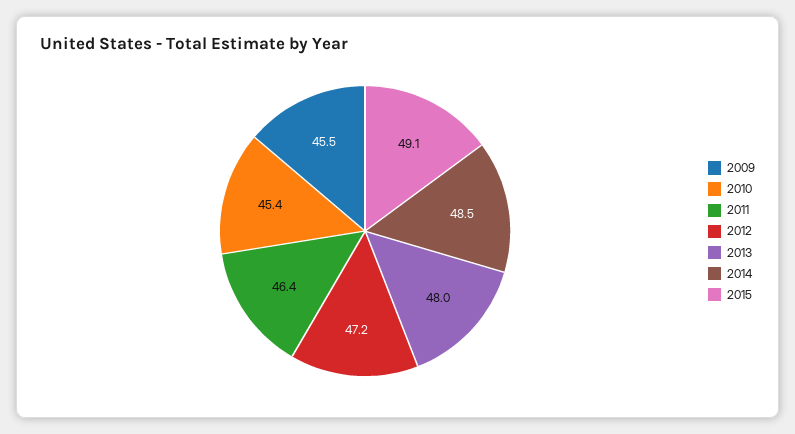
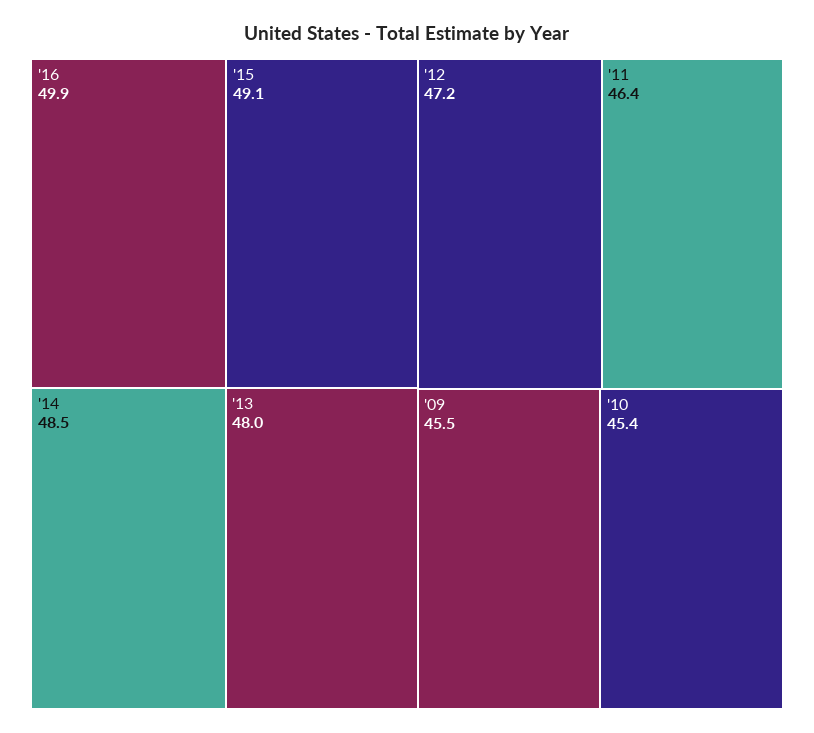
'16: none -> 49.9

